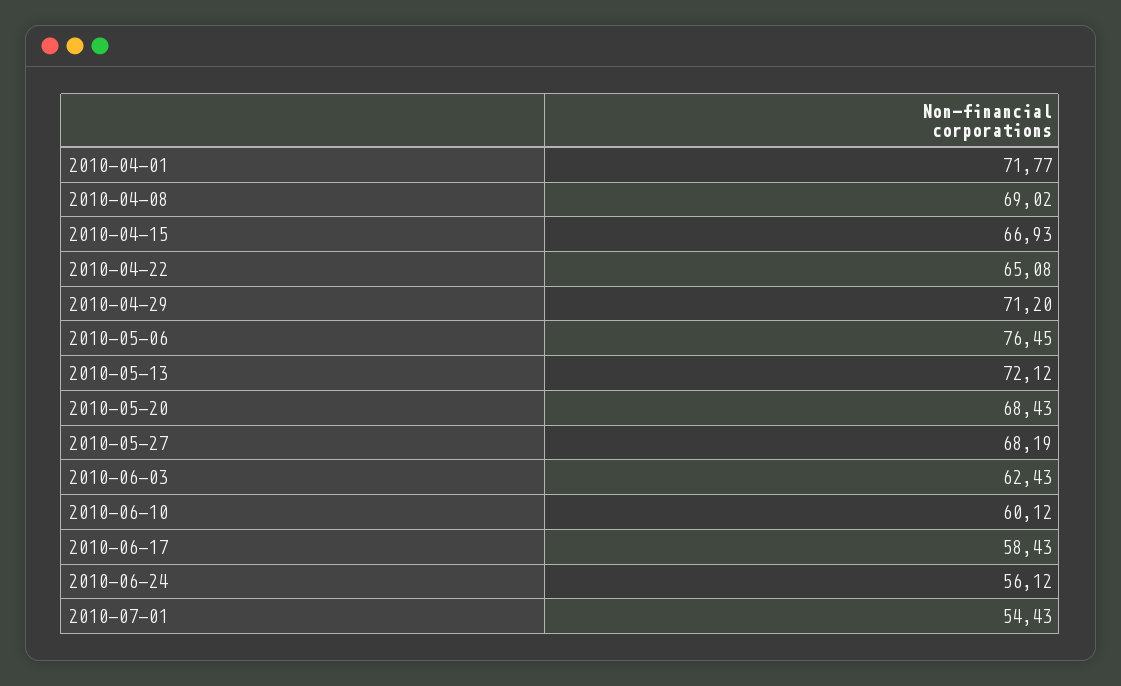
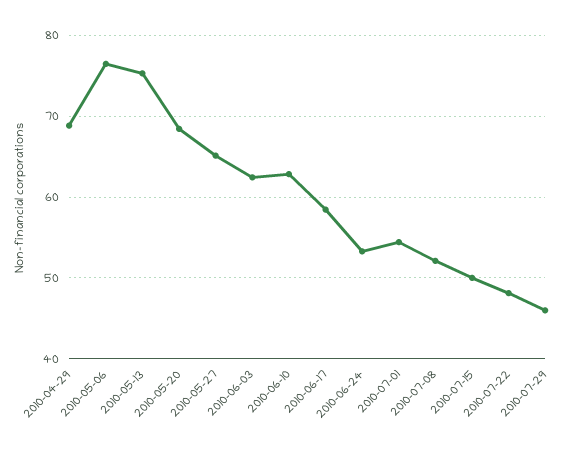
2010-04-01: 71.77 -> none
2010-04-08: 69.02 -> none
2010-04-15: 66.93 -> none
2010-04-22: 65.08 -> none
2010-04-29: 71.2 -> 69
2010-05-13: 72.12 -> 75
2010-05-27: 68.19 -> 65
2010-06-10: 60.12 -> 63
2010-06-24: 56.12 -> 53
2010-07-08: none -> 52
2010-07-15: none -> 50
2010-07-22: none -> 48
2010-07-29: none -> 46

